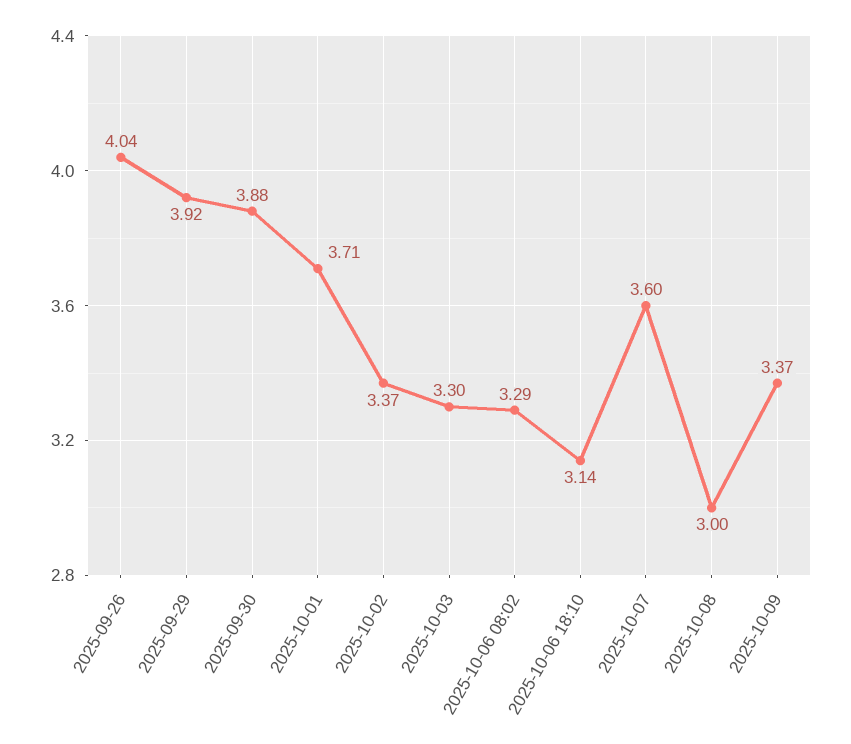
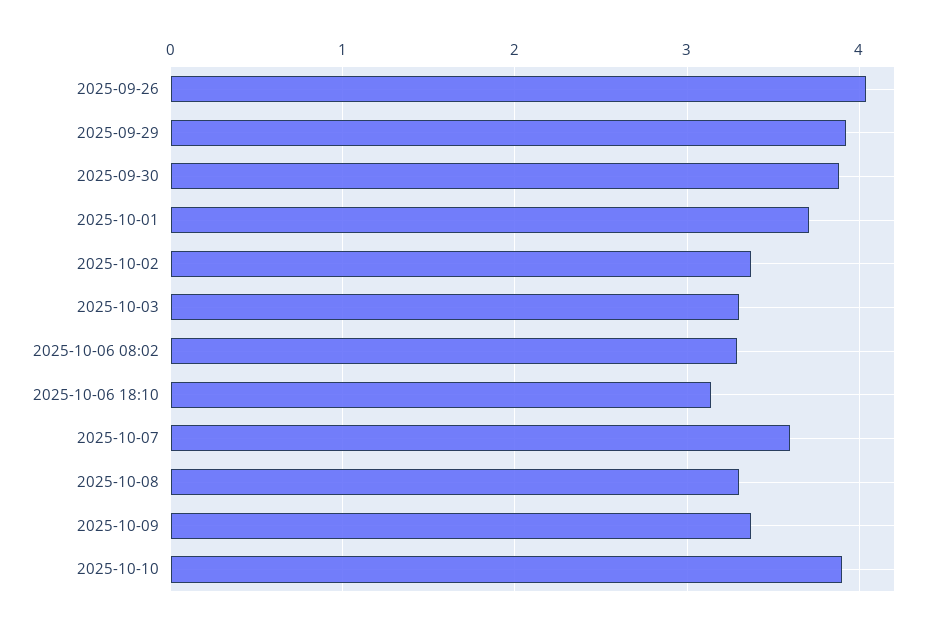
2025-10-08: 3 -> 3.3
2025-10-10: none -> 3.9

